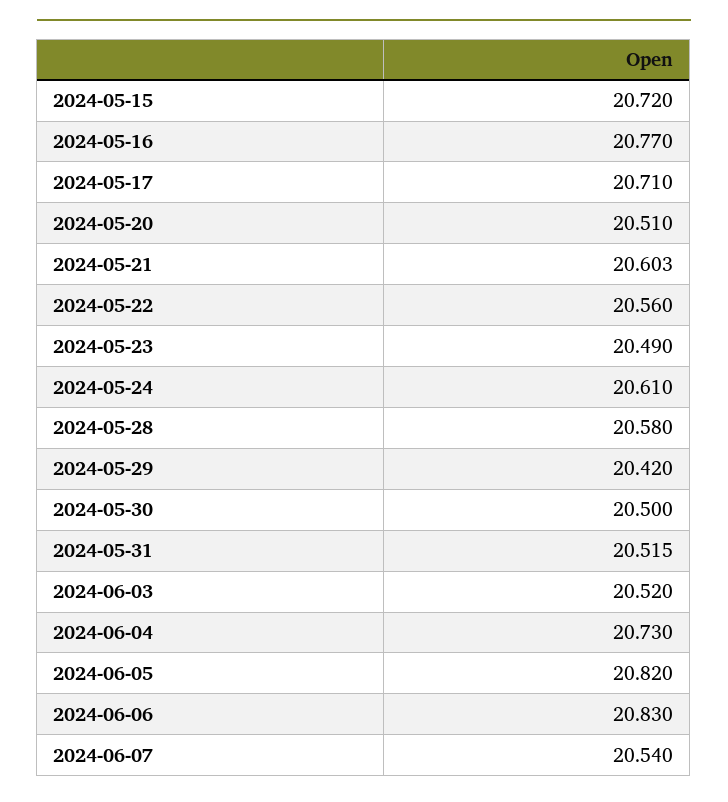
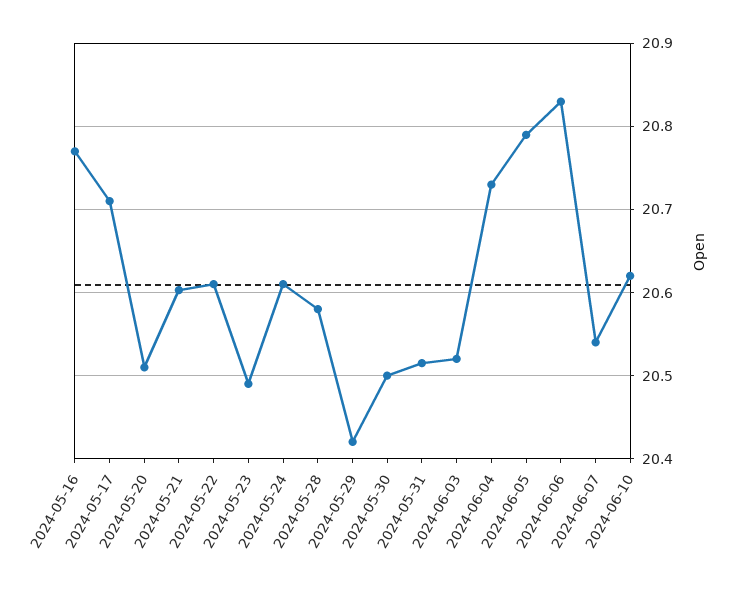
2024-05-15: 20.72 -> none
2024-05-22: 20.56 -> 20.61
2024-06-05: 20.82 -> 20.79
2024-06-10: none -> 20.62

